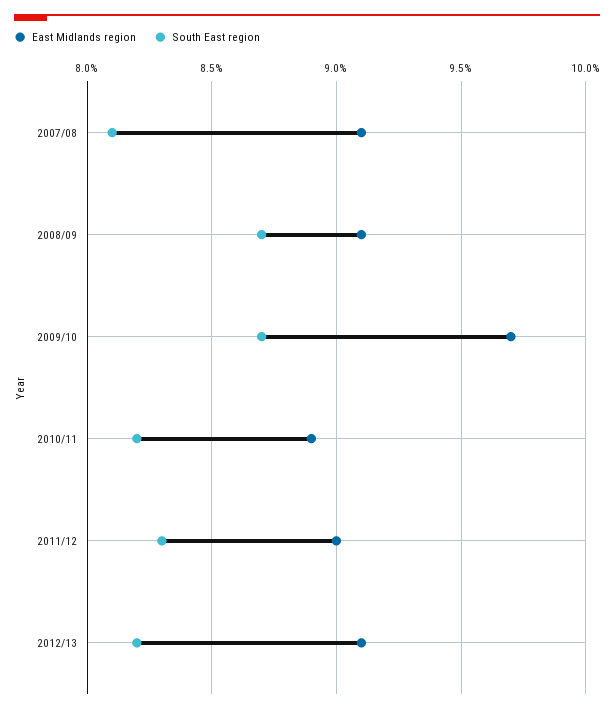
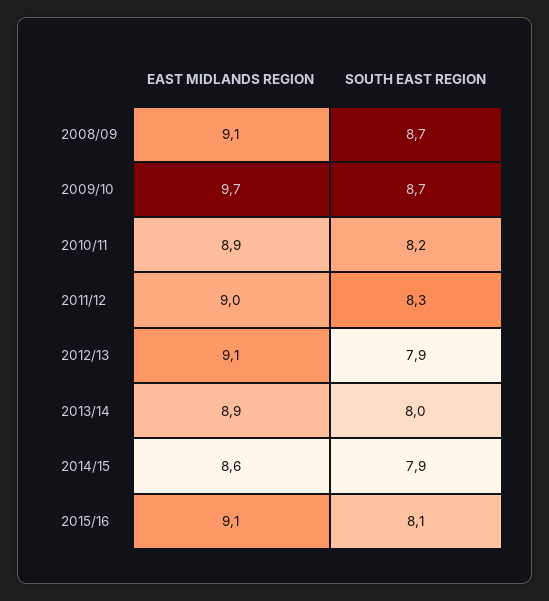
East Midlands region, 2007/08: 9.1 -> none
South East region, 2007/08: 8.1 -> none
South East region, 2012/13: 8.2 -> 7.9
East Midlands region, 2013/14: none -> 8.9
South East region, 2013/14: none -> 8
East Midlands region, 2014/15: none -> 8.6
South East region, 2014/15: none -> 7.9
East Midlands region, 2015/16: none -> 9.1
South East region, 2015/16: none -> 8.1

